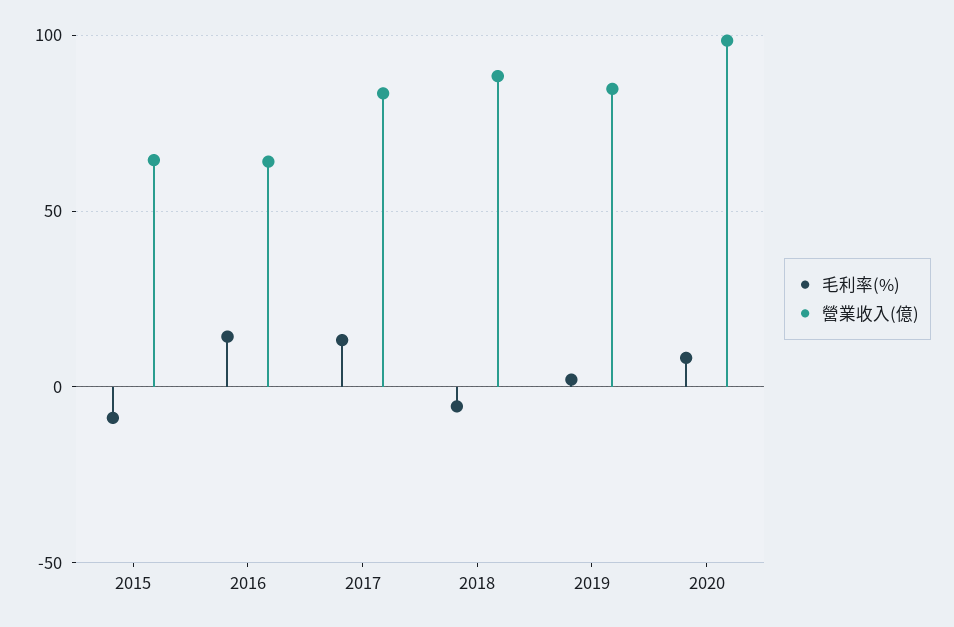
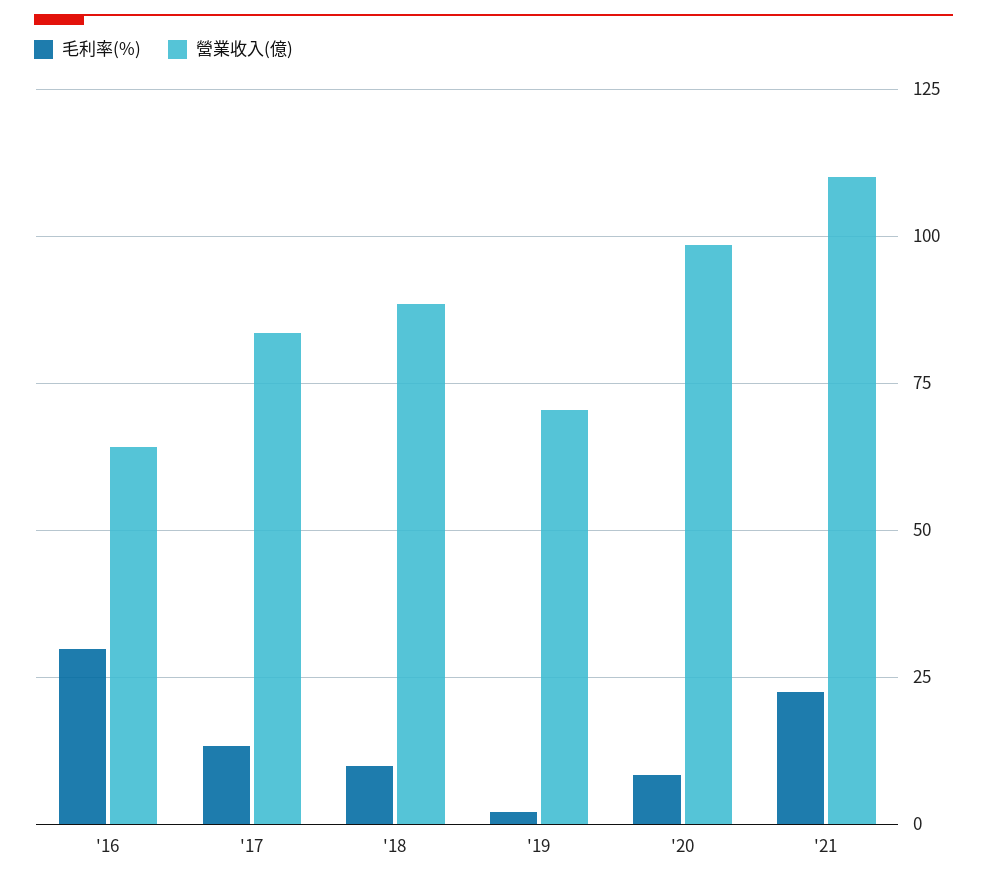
毛利率(%), 2015: -10 -> none
營業收入(億), 2015: 65 -> none
毛利率(%), 2016: 15 -> 30
毛利率(%), 2018: -5 -> 10
營業收入(億), 2019: 85 -> 70
毛利率(%), '21: none -> 22.5
營業收入(億), '21: none -> 110

